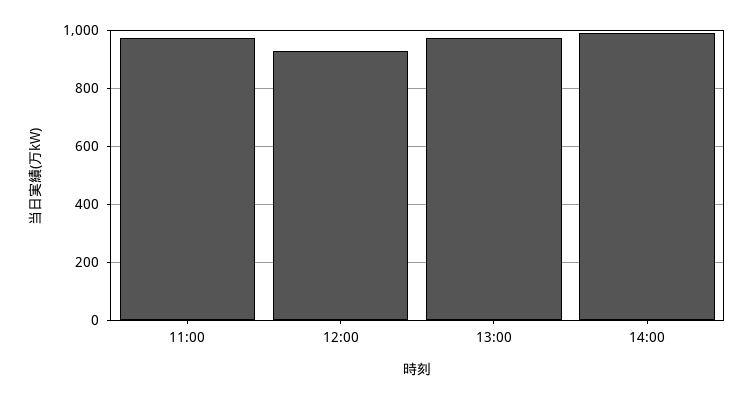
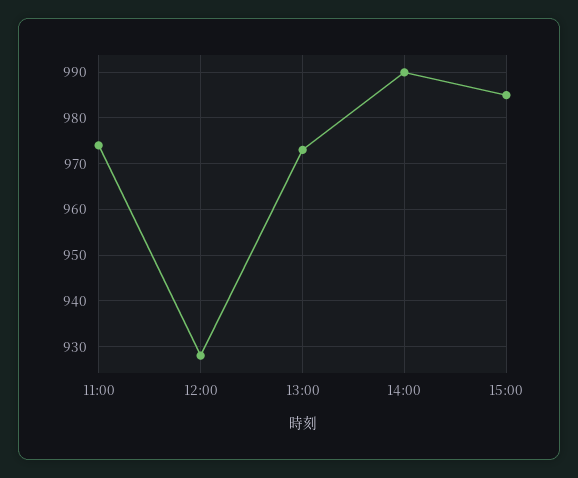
15:00: none -> 985

